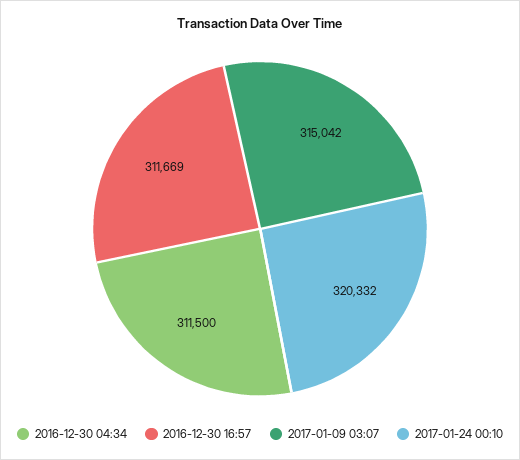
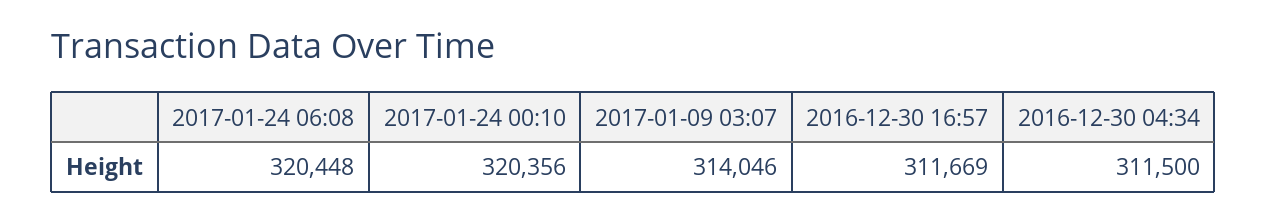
2017-01-09 03:07: 315042 -> 314046
2017-01-24 00:10: 320332 -> 320356
2017-01-24 06:08: none -> 320448

